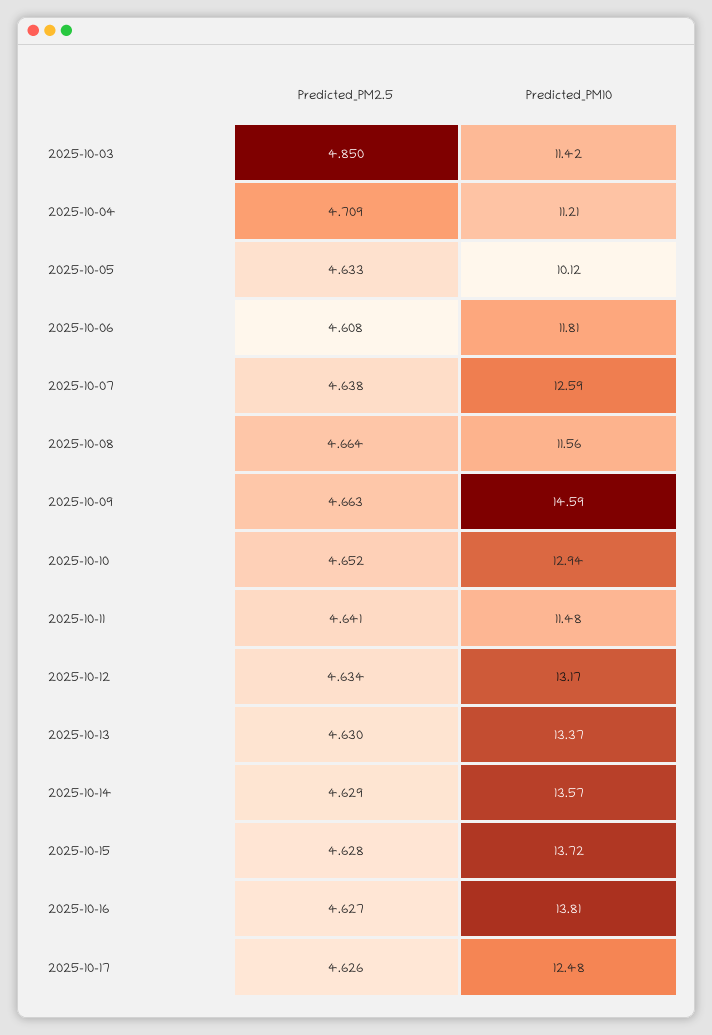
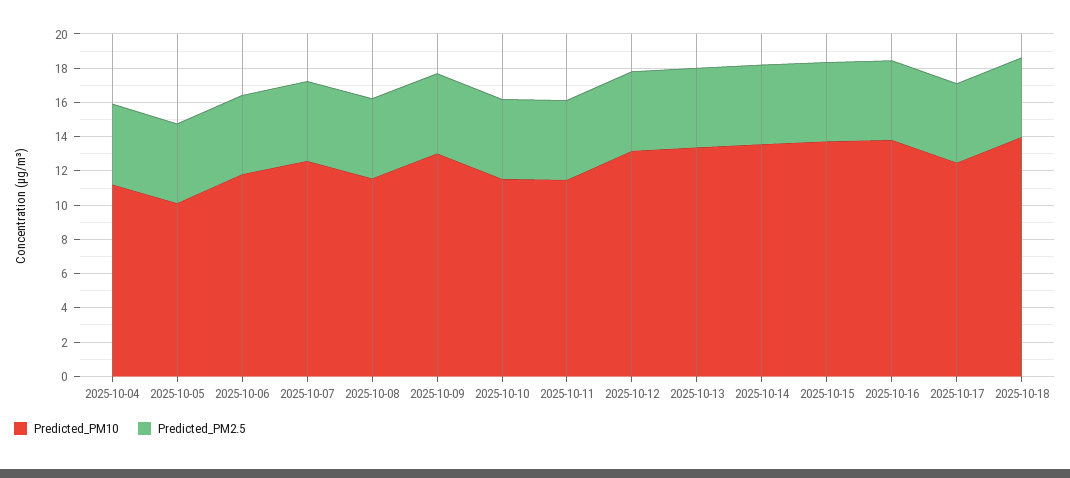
Predicted_PM2.5, 2025-10-03: 4.85 -> none
Predicted_PM10, 2025-10-03: 11.42 -> none
Predicted_PM10, 2025-10-09: 14.59 -> 13
Predicted_PM10, 2025-10-10: 12.94 -> 11.5
Predicted_PM10, 2025-10-18: none -> 14
Predicted_PM2.5, 2025-10-18: none -> 4.5

